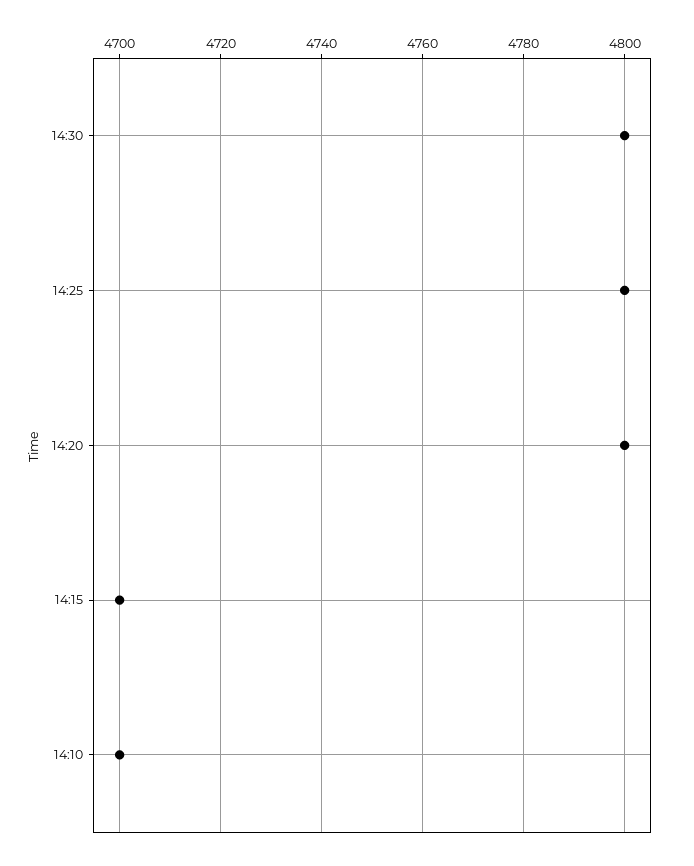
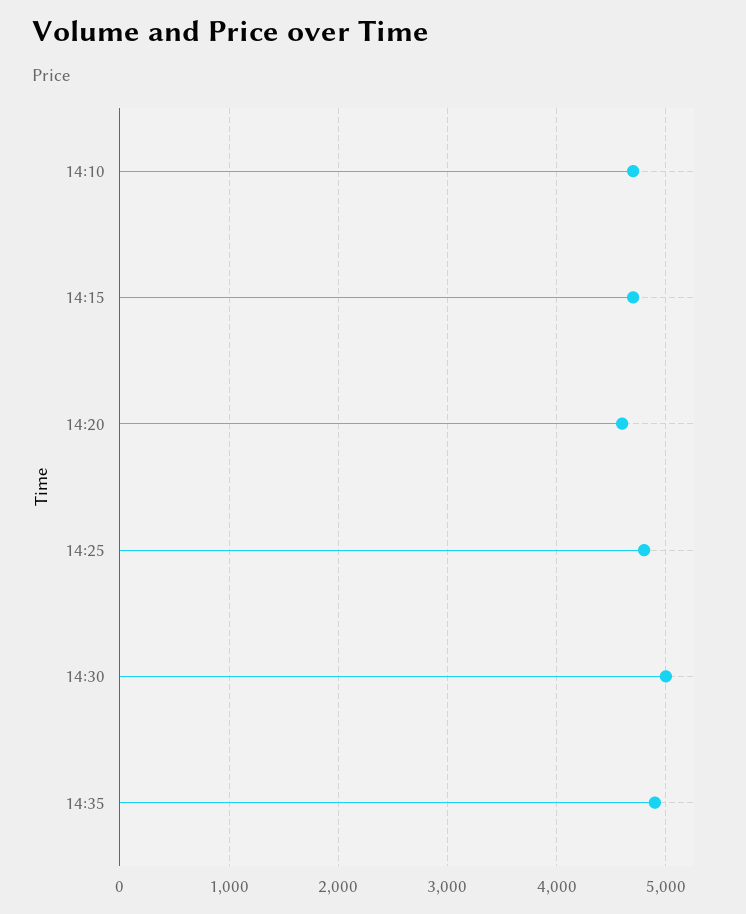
14:30: 4800 -> 5000
14:20: 4800 -> 4600
14:35: none -> 4900

